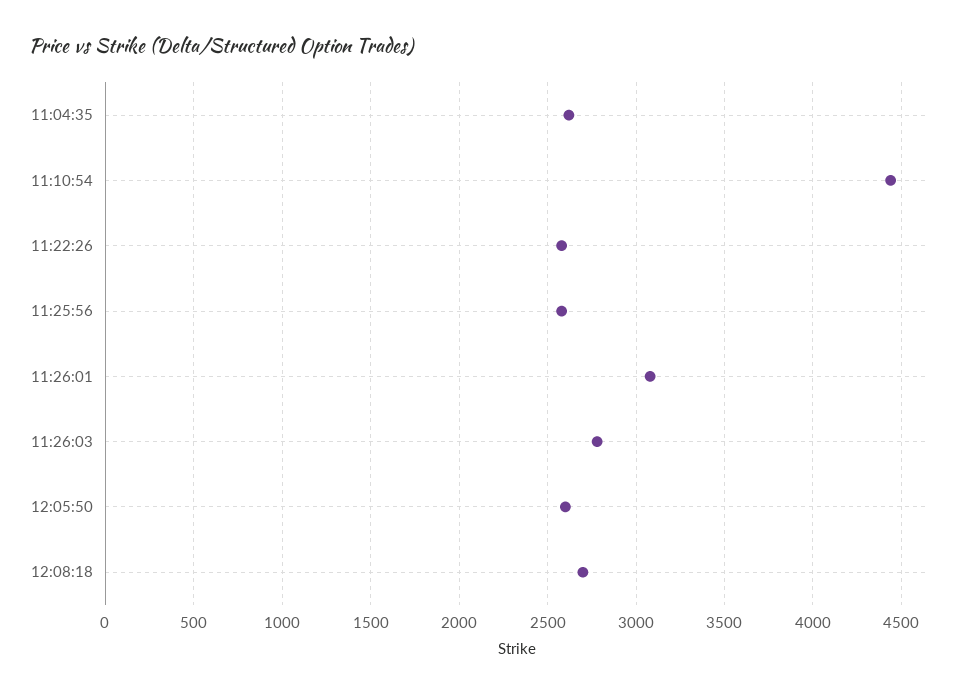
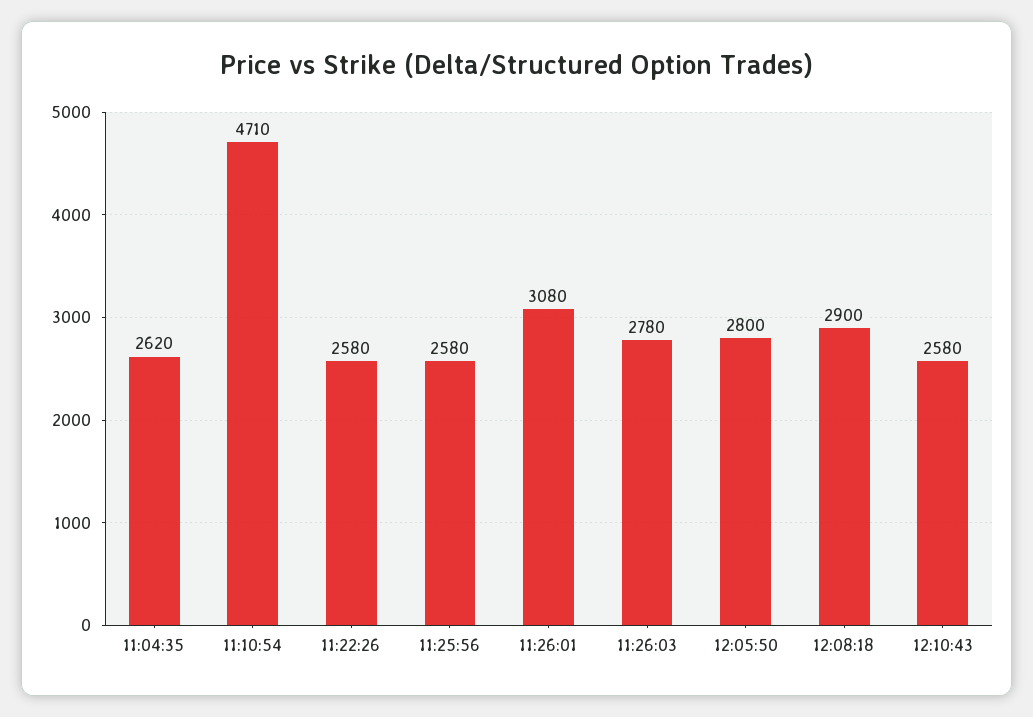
11:10:54: 4450 -> 4710
12:05:50: 2600 -> 2800
12:08:18: 2700 -> 2900
12:10:43: none -> 2580

